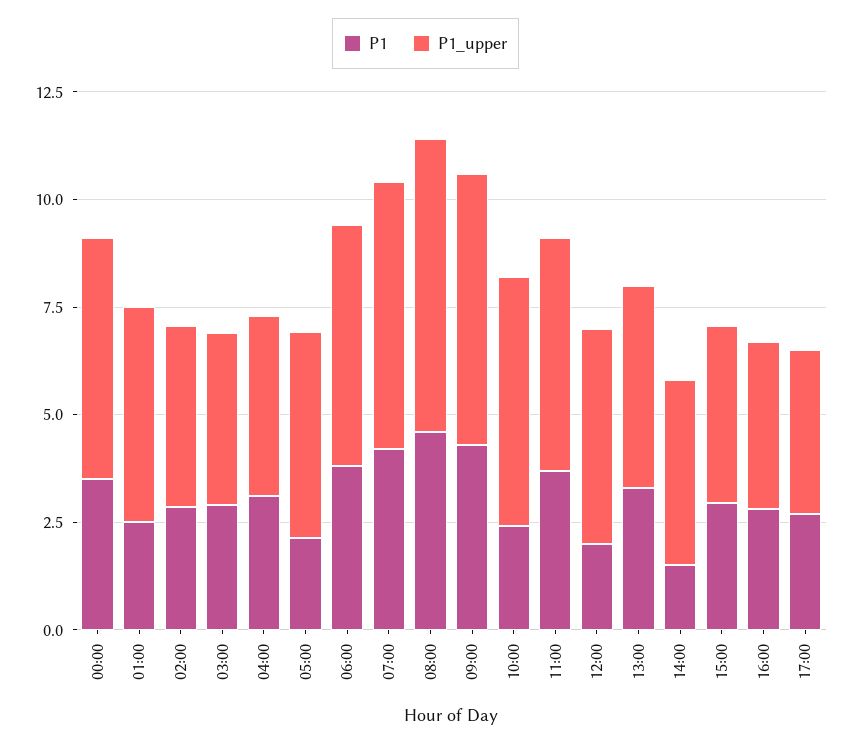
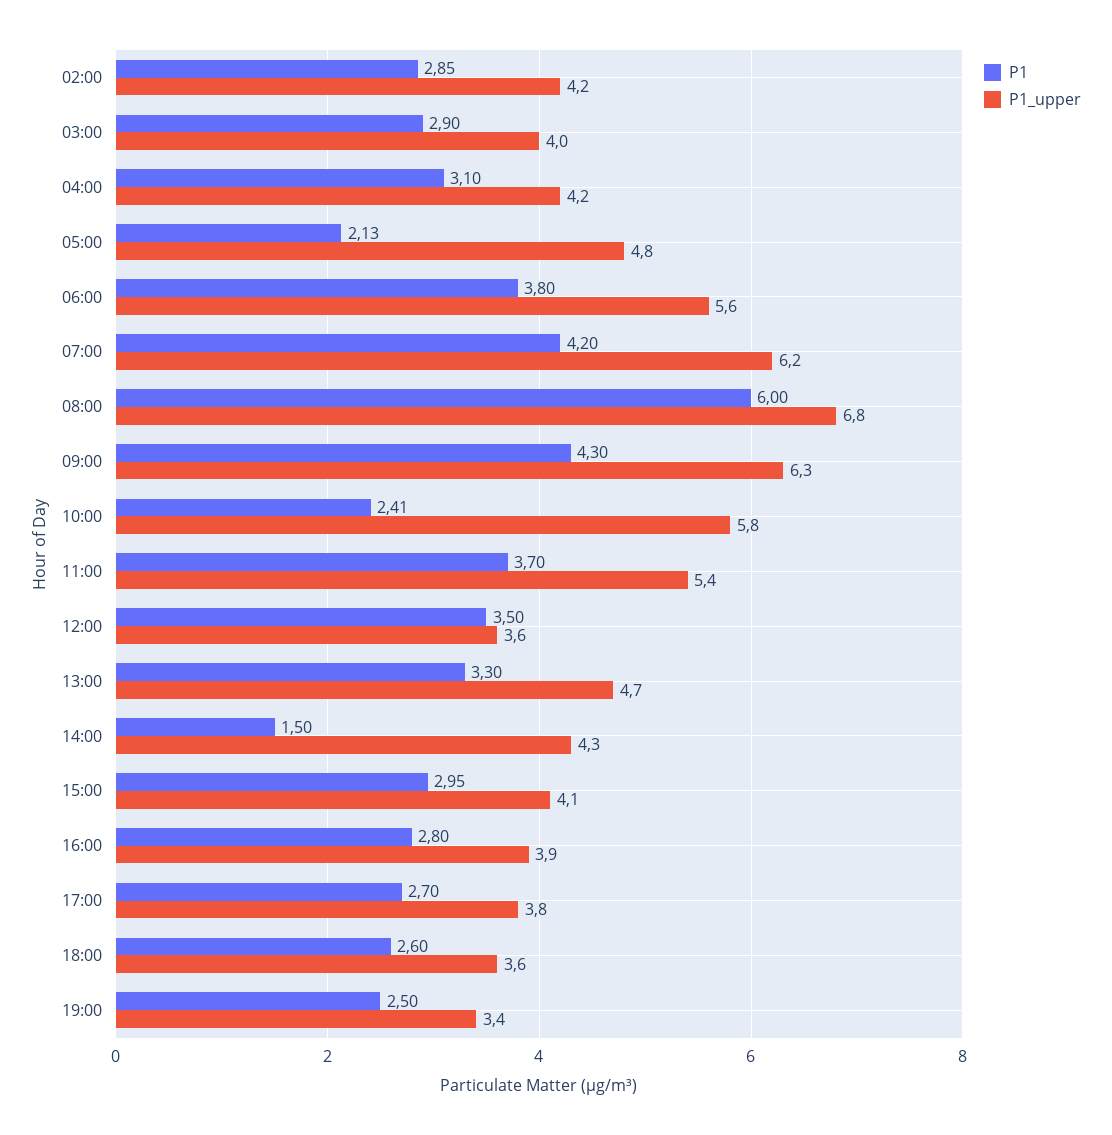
P1, 00:00: 3.5 -> none
P1_upper, 00:00: 5.5 -> none
P1, 01:00: 2.5 -> none
P1_upper, 01:00: 5 -> none
P1, 08:00: 4.5 -> 6
P1, 12:00: 2 -> 3.5
P1_upper, 12:00: 5 -> 3.6
P1, 18:00: none -> 2.6
P1_upper, 18:00: none -> 3.6
P1, 19:00: none -> 2.5
P1_upper, 19:00: none -> 3.4

